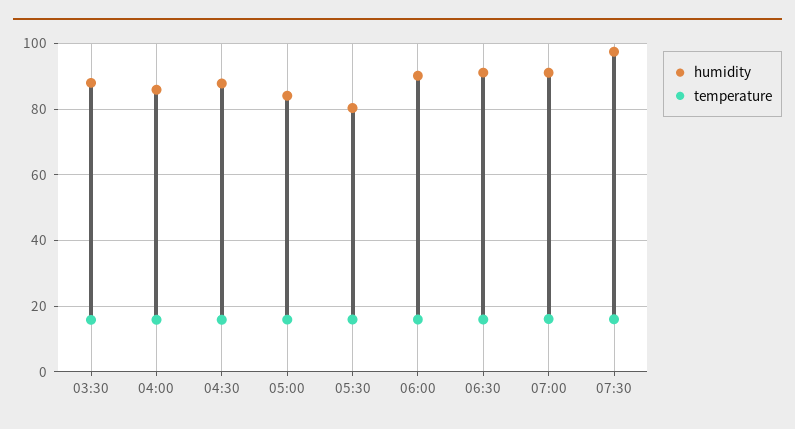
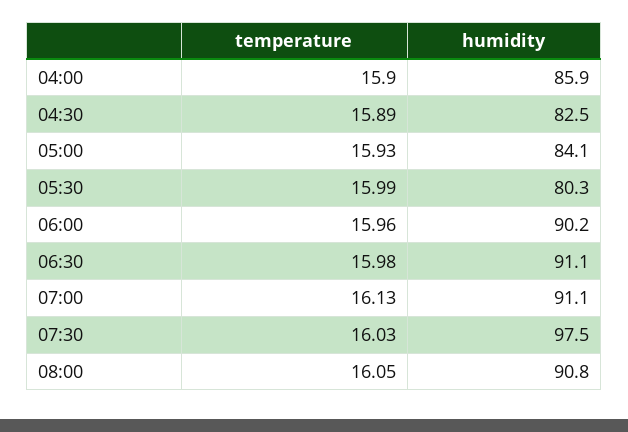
humidity, 03:30: 88 -> none
temperature, 03:30: 16 -> none
humidity, 04:30: 88 -> 82.5
temperature, 08:00: none -> 16.05
humidity, 08:00: none -> 90.8

